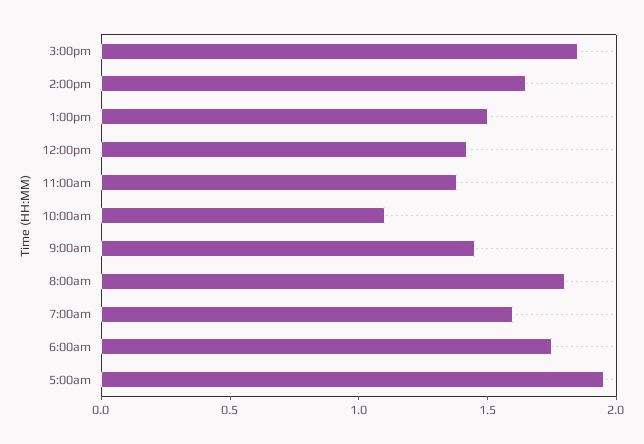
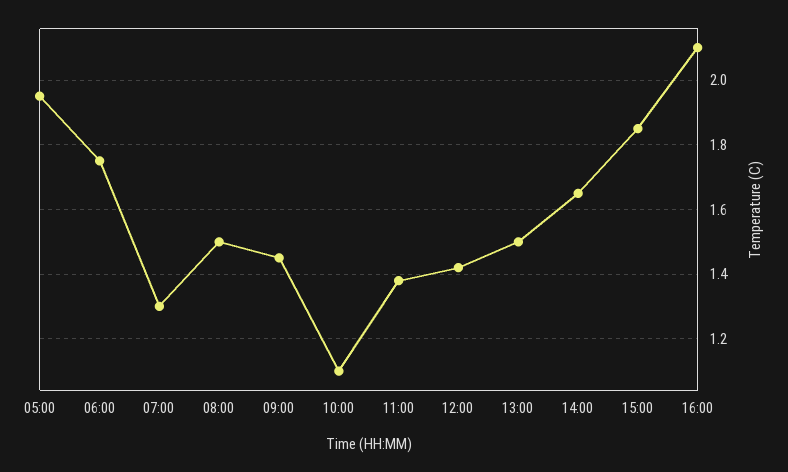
8:00am: 1.8 -> 1.5
7:00am: 1.6 -> 1.3
16:00: none -> 2.1

